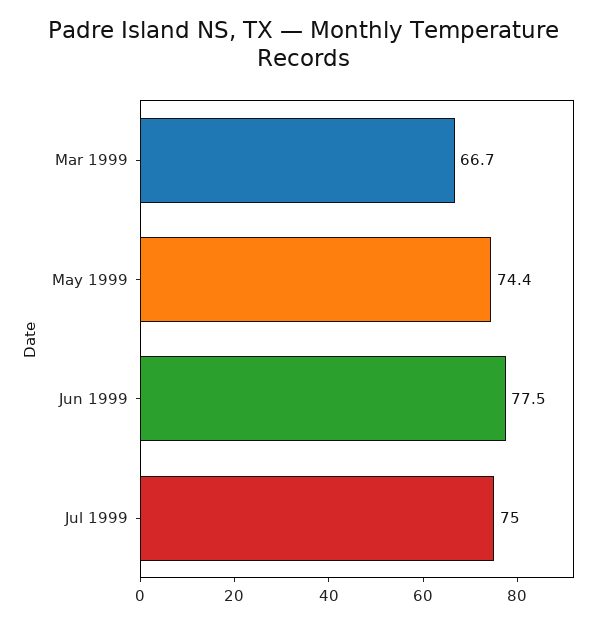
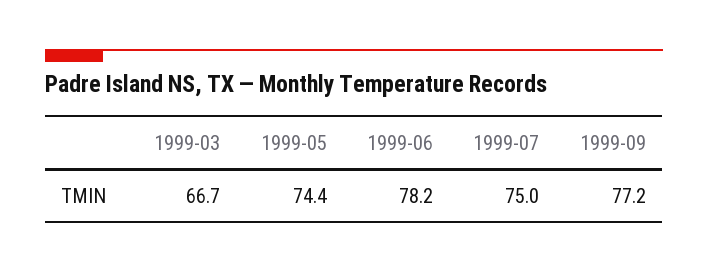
Jun 1999: 77.5 -> 78.2
1999-09: none -> 77.2

